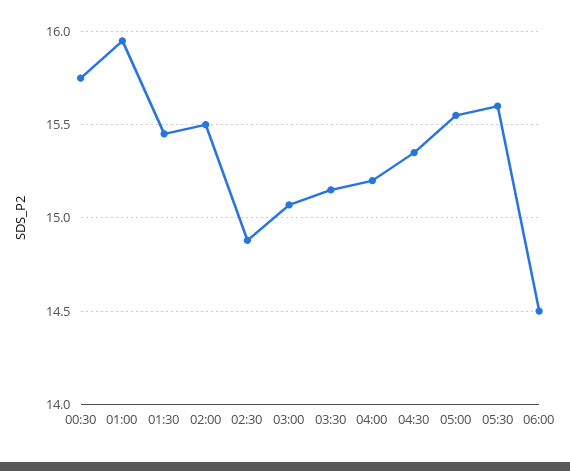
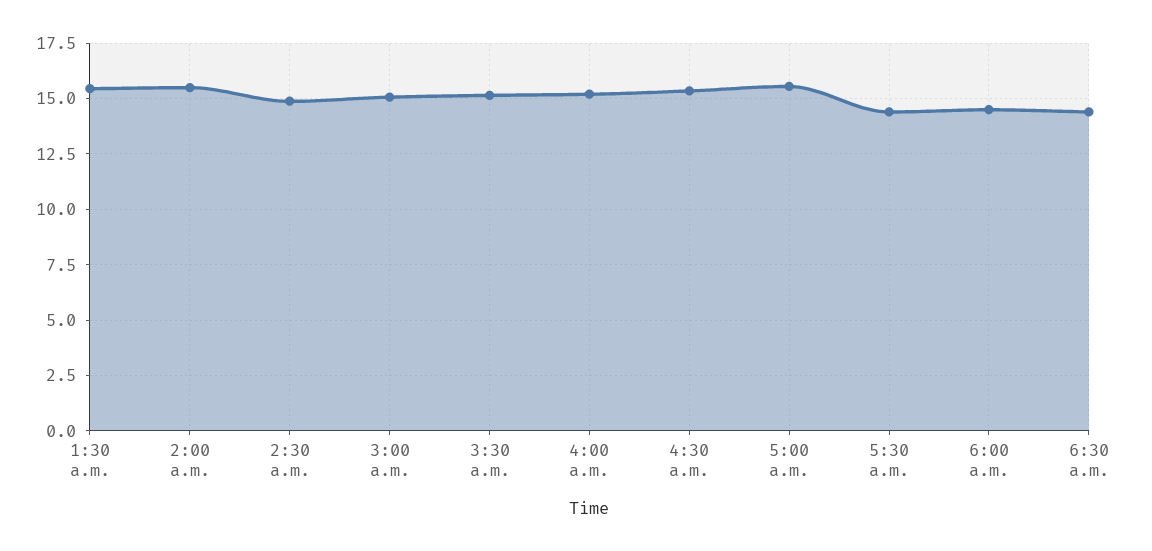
00:30: 15.75 -> none
01:00: 15.95 -> none
05:30: 15.6 -> 14.5
6:30 a.m.: none -> 14.5

